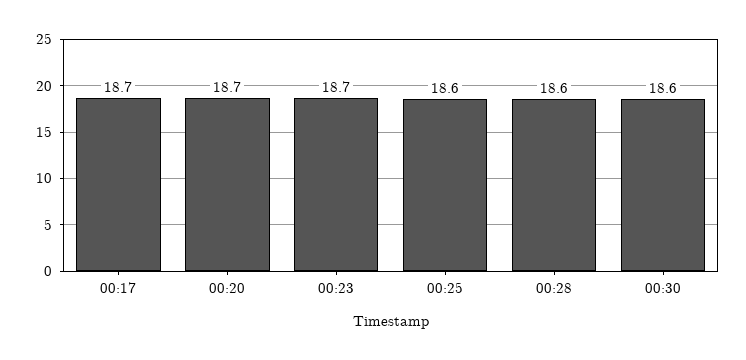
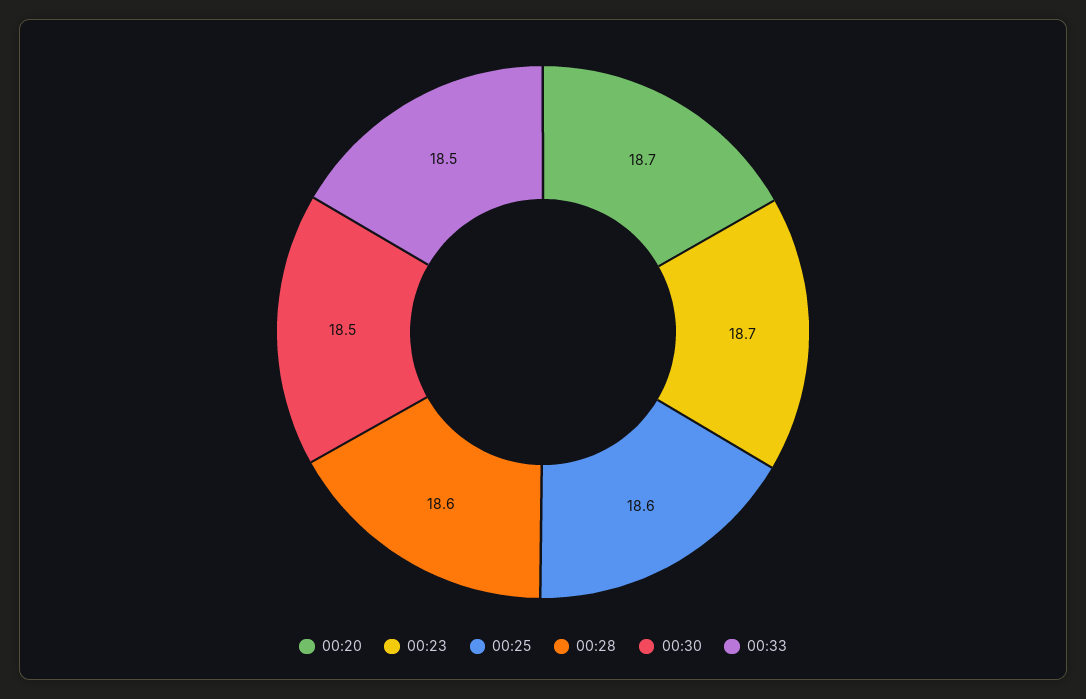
00:17: 18.7 -> none
00:30: 18.6 -> 18.5
00:33: none -> 18.5

